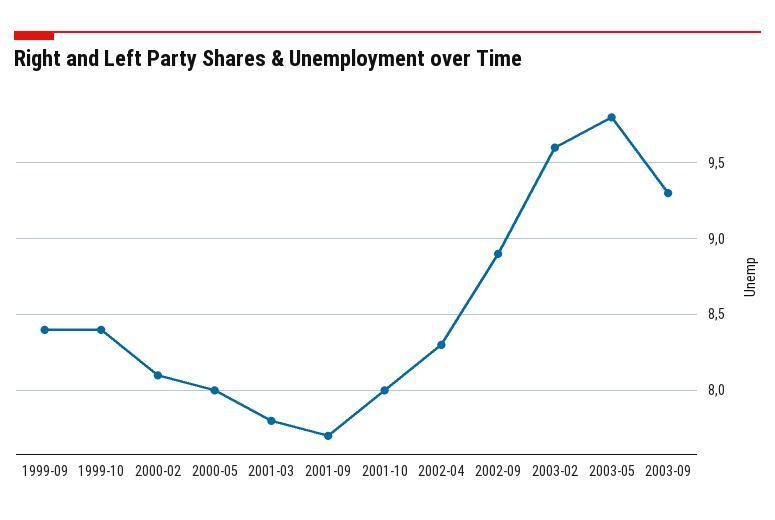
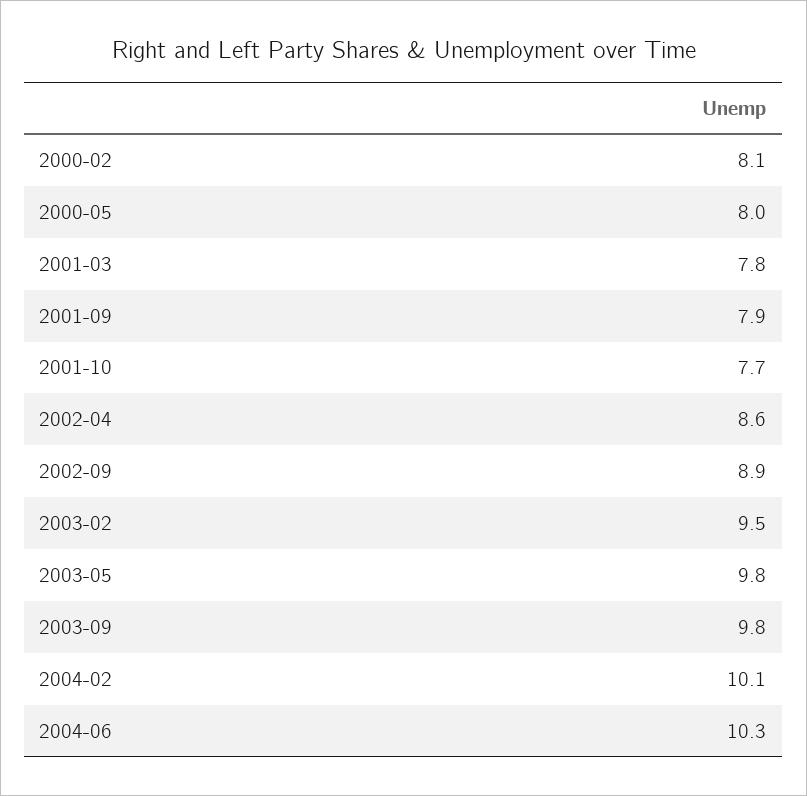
1999-09: 8.4 -> none
1999-10: 8.4 -> none
2001-09: 7.7 -> 7.9
2001-10: 8 -> 7.7
2002-04: 8.3 -> 8.6
2003-02: 9.6 -> 9.5
2003-09: 9.3 -> 9.8
2004-02: none -> 10.1
2004-06: none -> 10.3

